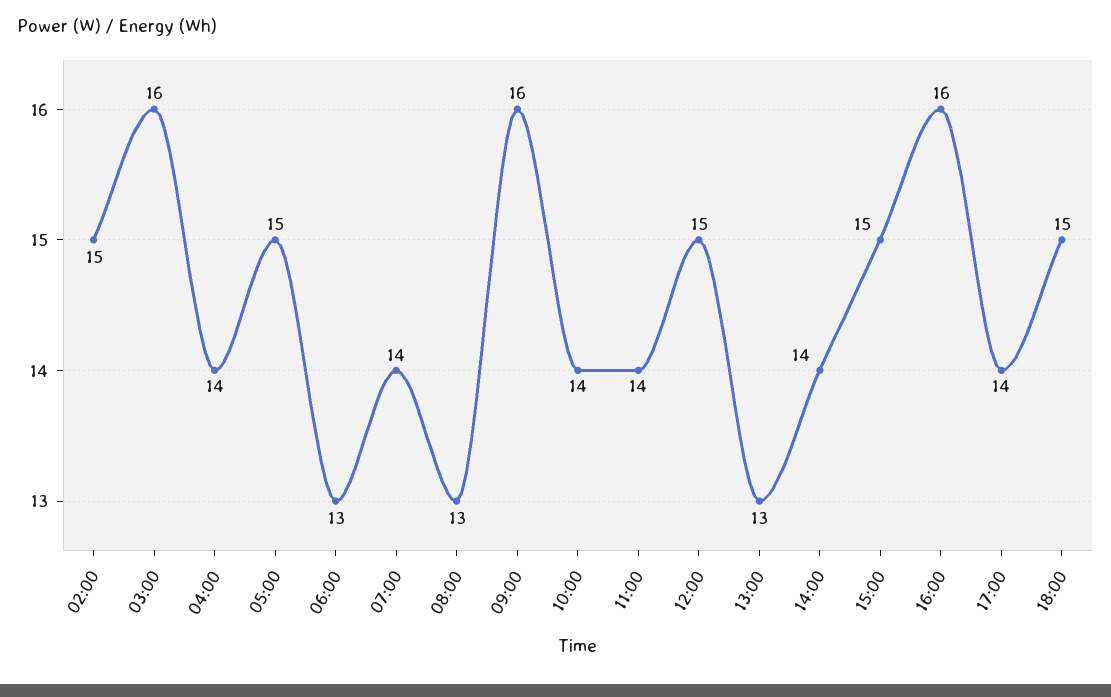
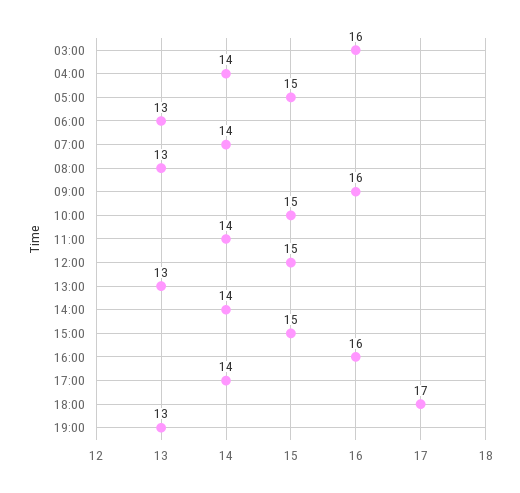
02:00: 15 -> none
10:00: 14 -> 15
18:00: 15 -> 17
19:00: none -> 13

